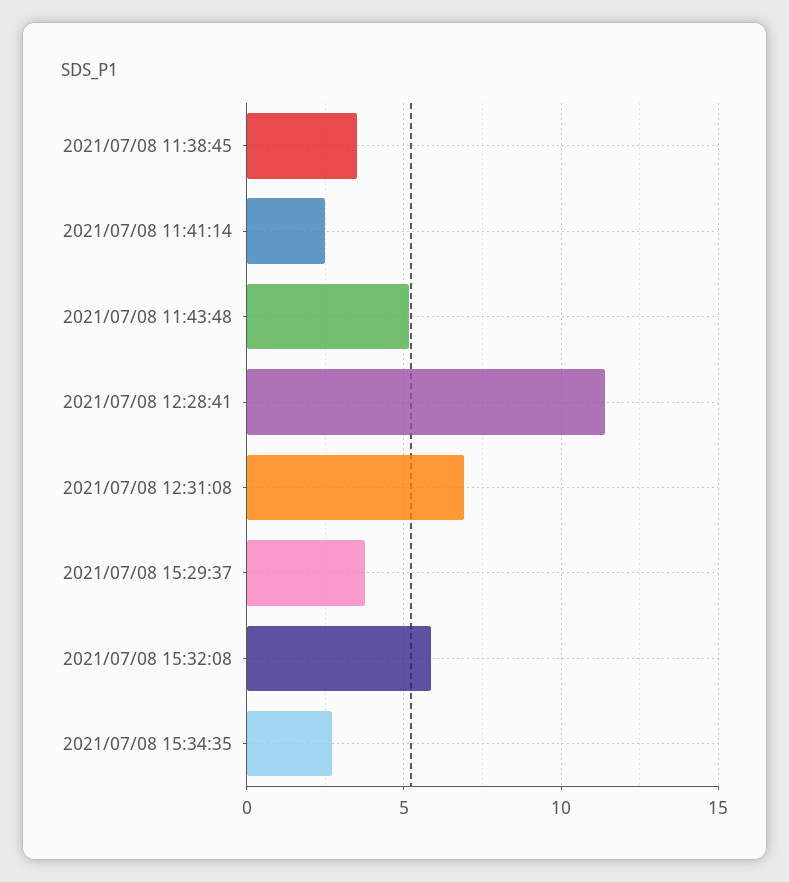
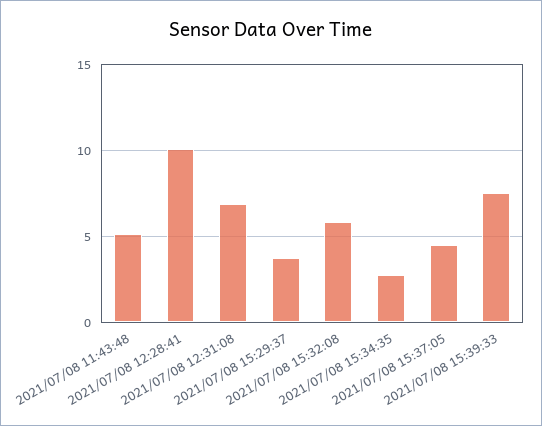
2021/07/08 11:38:45: 3.5 -> none
2021/07/08 11:41:14: 2.5 -> none
2021/07/08 12:28:41: 11.5 -> 10
2021/07/08 15:37:05: none -> 4.5
2021/07/08 15:39:33: none -> 7.5

